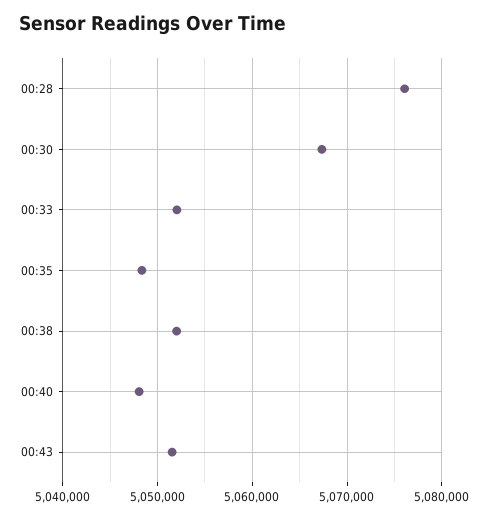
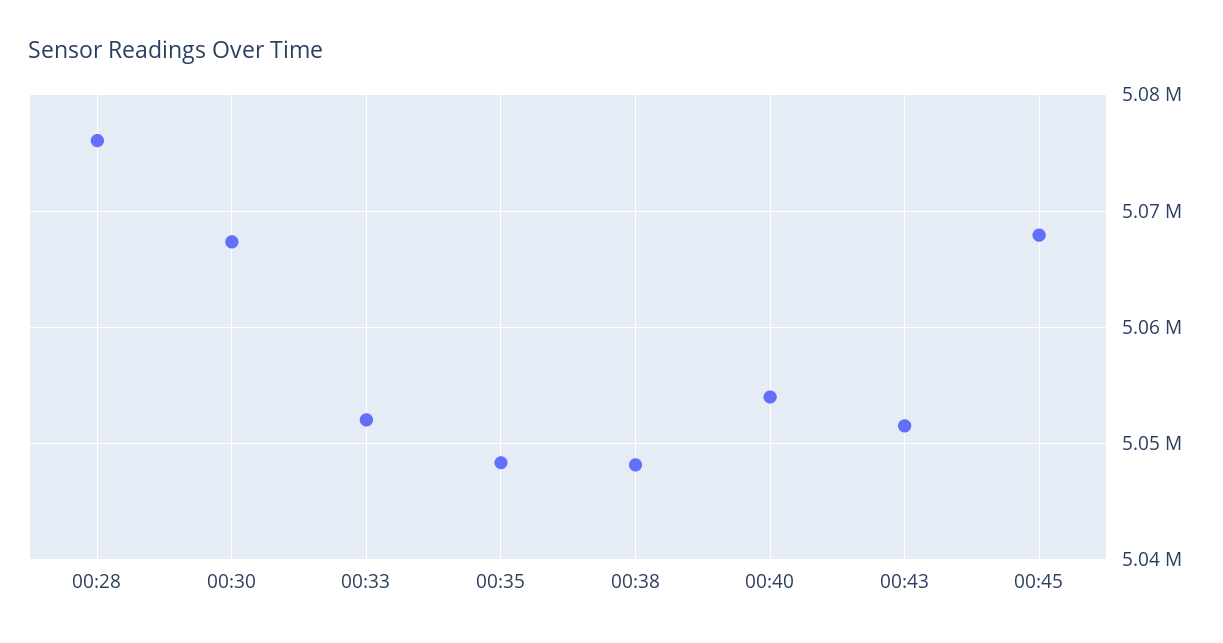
00:38: 5052000 -> 5048000
00:40: 5048000 -> 5054000
00:45: none -> 5068000

